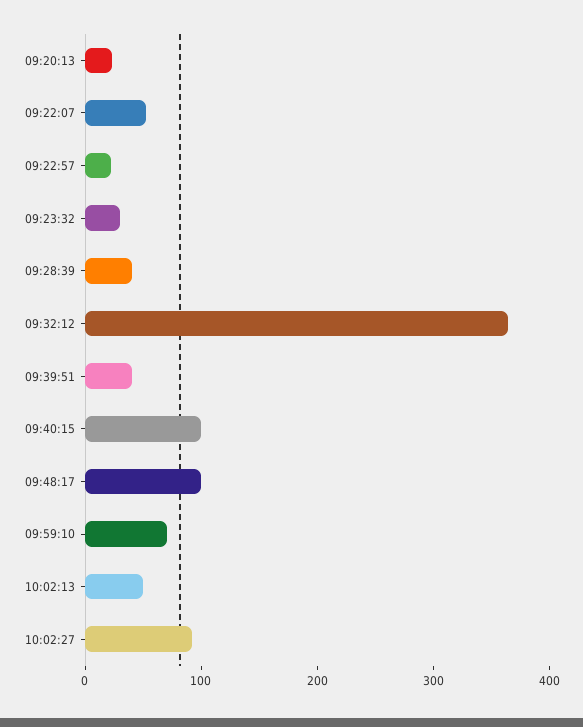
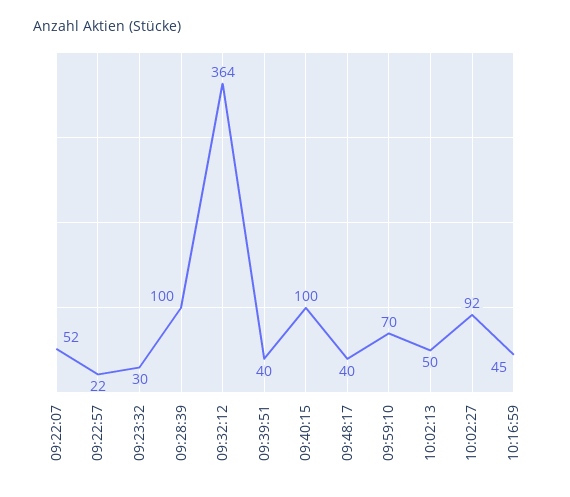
09:20:13: 20 -> none
09:28:39: 40 -> 100
09:48:17: 100 -> 40
10:16:59: none -> 45

